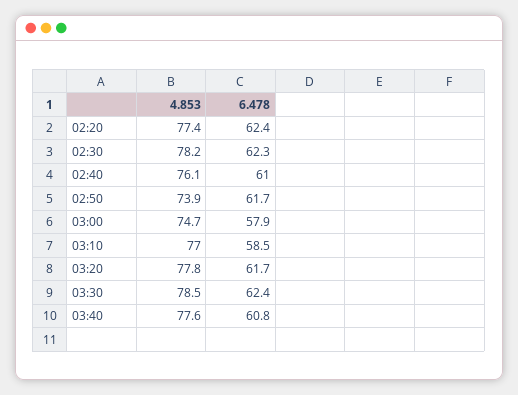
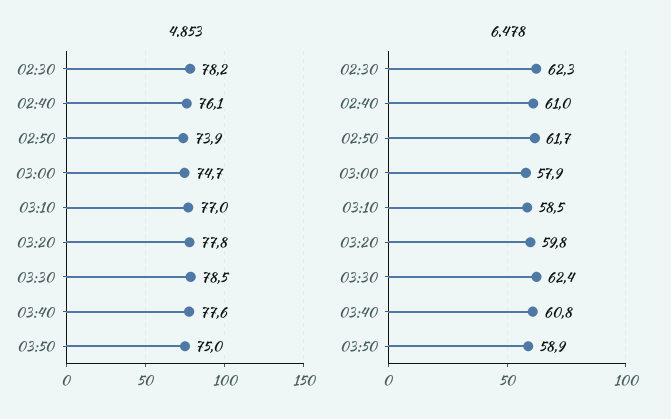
4.853, 02:20: 77.4 -> none
6.478, 02:20: 62.4 -> none
6.478, 03:20: 61.7 -> 59.8
4.853, 03:50: none -> 75
6.478, 03:50: none -> 58.9

